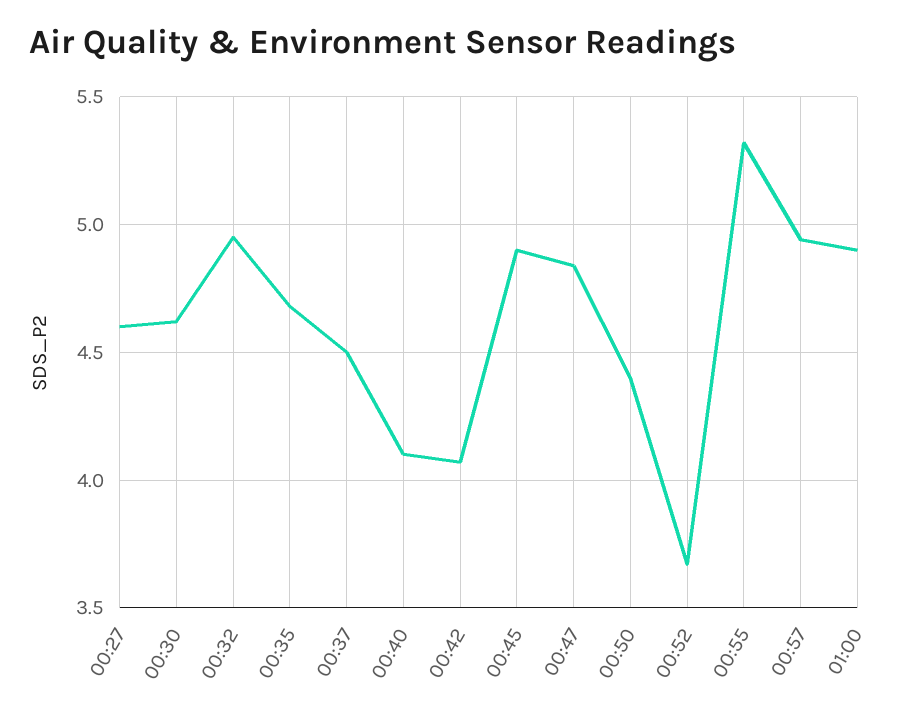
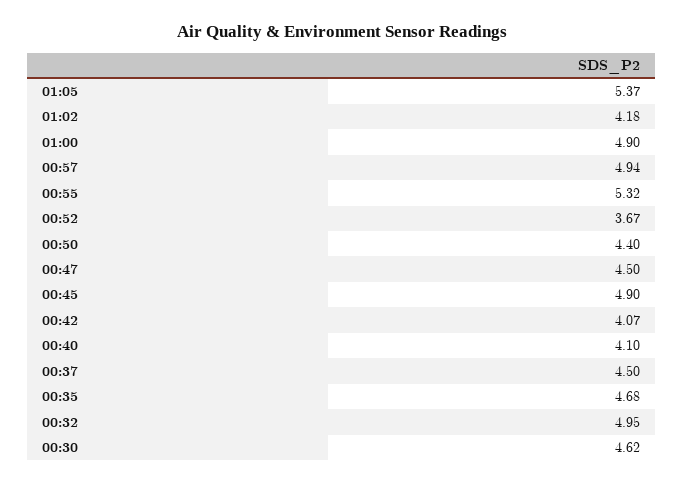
00:27: 4.6 -> none
00:47: 4.85 -> 4.5
01:05: none -> 5.37
01:02: none -> 4.18

